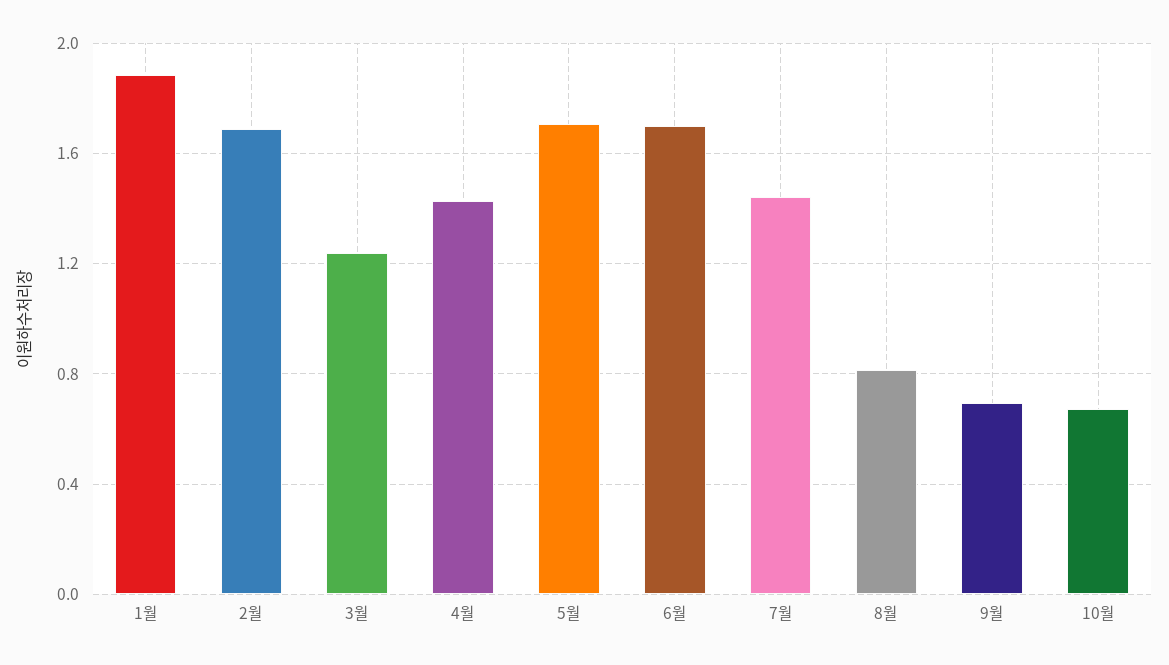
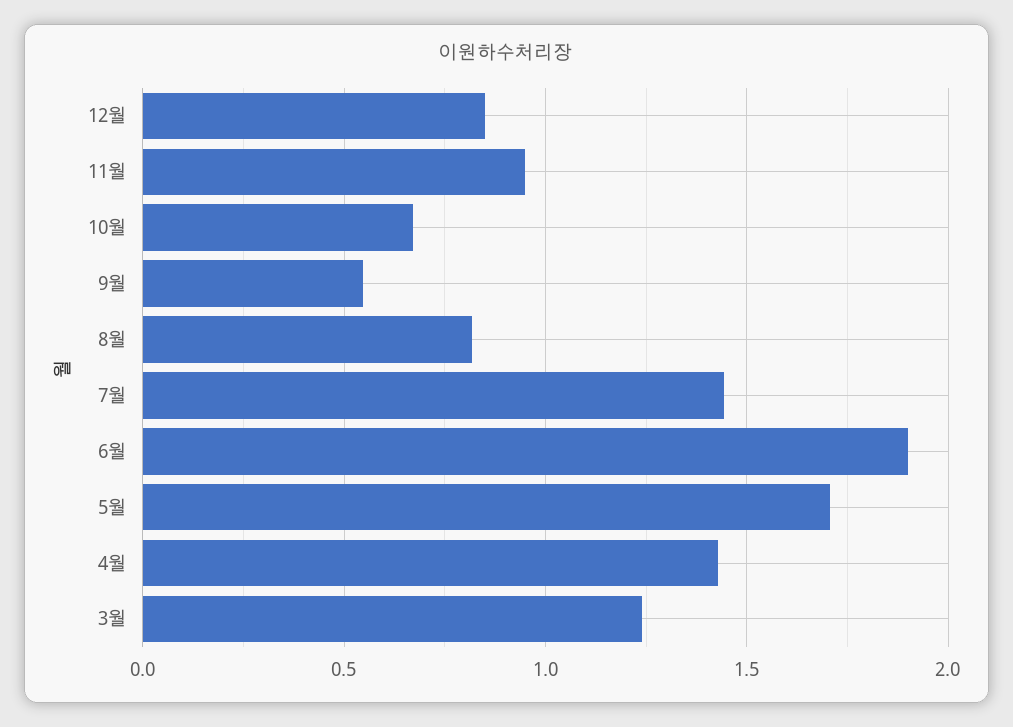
1월: 1.9 -> none
2월: 1.7 -> none
6월: 1.7 -> 1.9
9월: 0.7 -> 0.55
12월: none -> 0.85
11월: none -> 0.95

